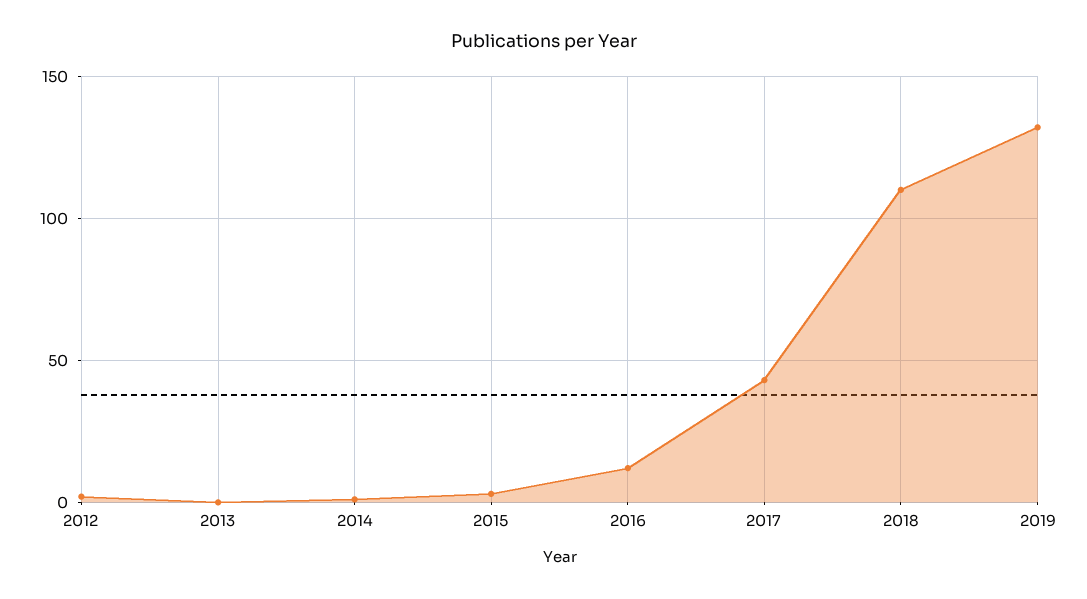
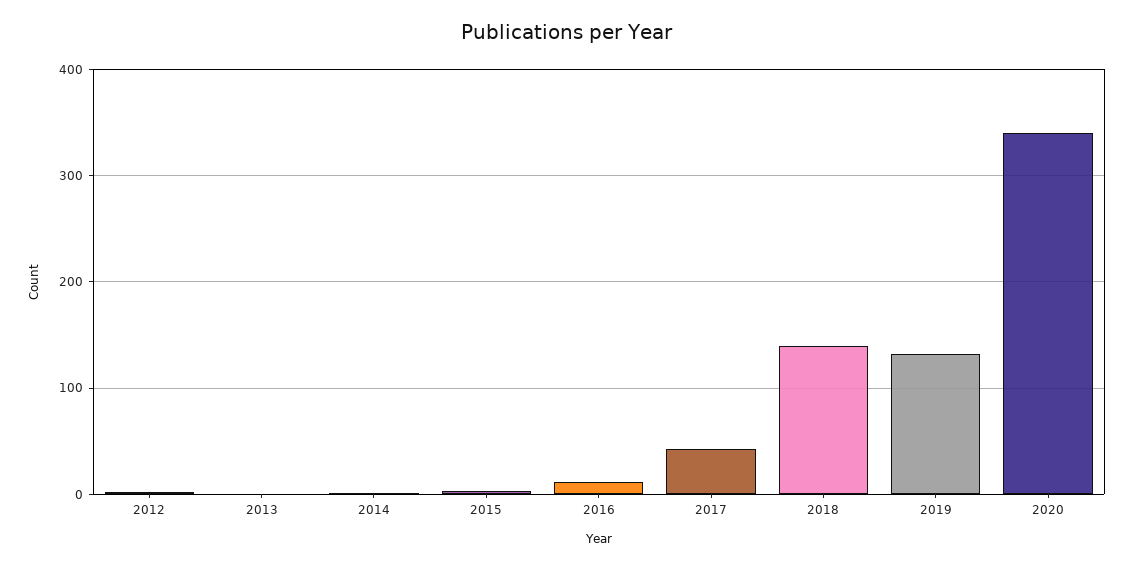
2018: 110 -> 140
2020: none -> 340

